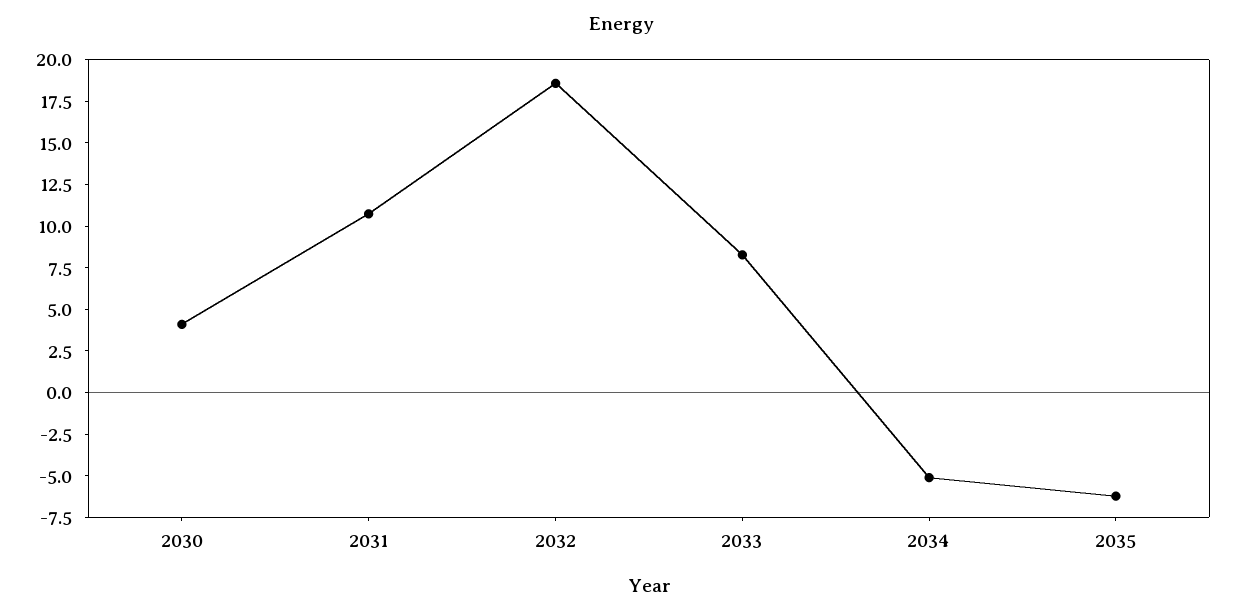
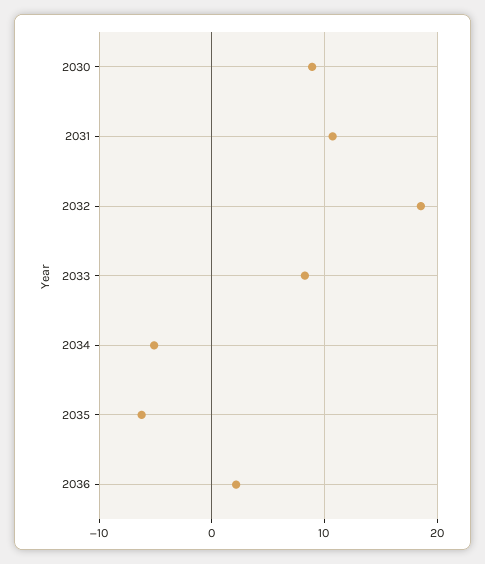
2030: 4 -> 9
2036: none -> 2

